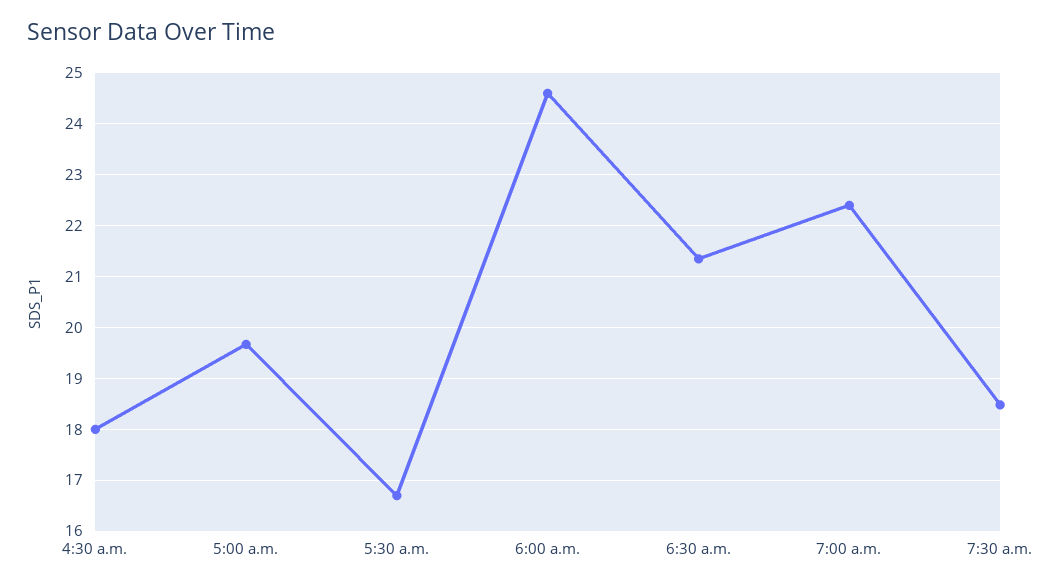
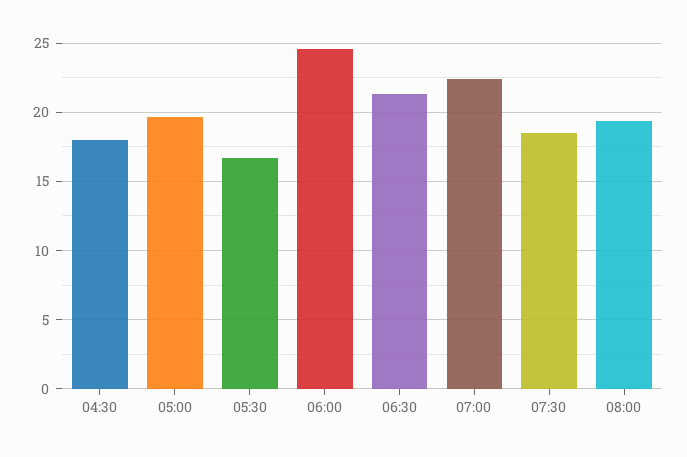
08:00: none -> 19.5

